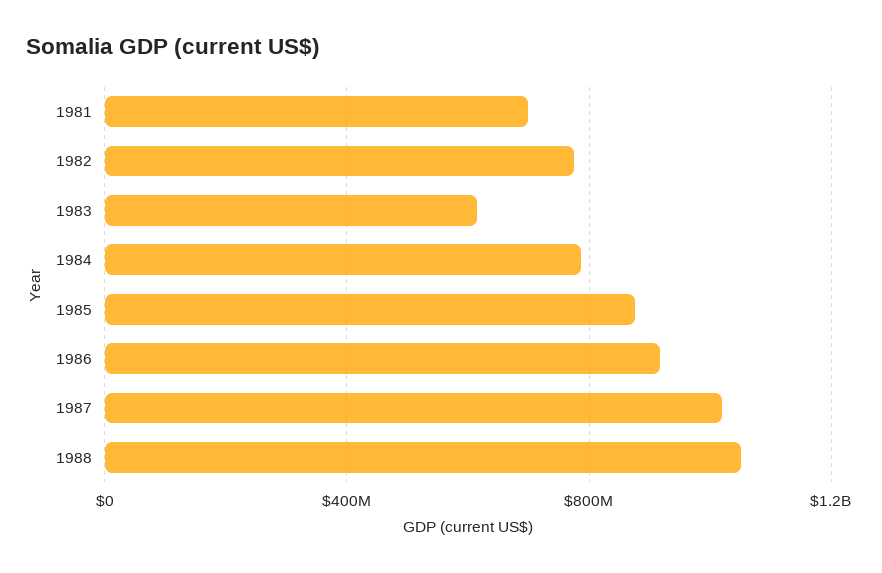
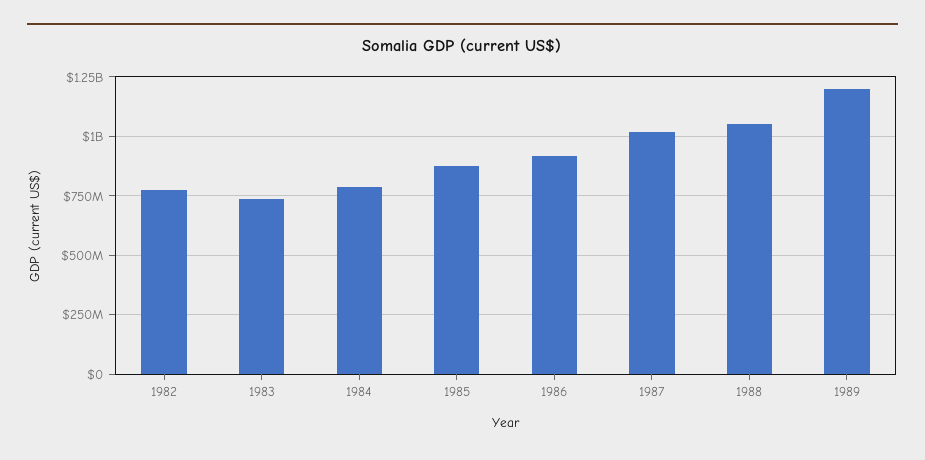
1981: 700000000 -> none
1983: 600000000 -> 750000000
1989: none -> 1200000000

